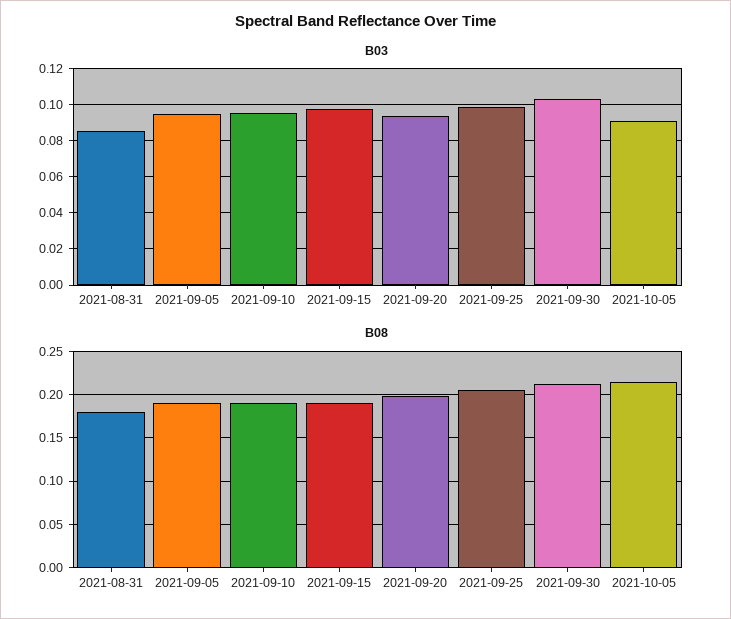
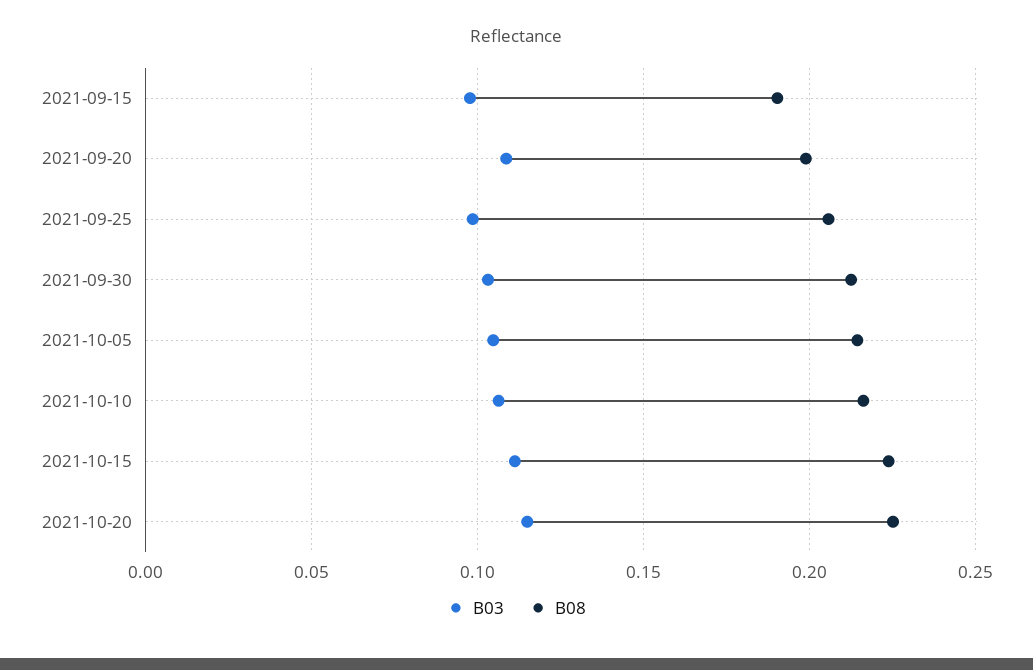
B03, 2021-08-31: 0.085 -> none
B03, 2021-09-05: 0.095 -> none
B03, 2021-09-10: 0.095 -> none
B03, 2021-09-20: 0.095 -> 0.11
B03, 2021-10-05: 0.09 -> 0.105
B08, 2021-08-31: 0.18 -> none
B08, 2021-09-05: 0.19 -> none
B08, 2021-09-10: 0.19 -> none
B03, 2021-10-10: none -> 0.105
B08, 2021-10-10: none -> 0.215
B03, 2021-10-15: none -> 0.11
B08, 2021-10-15: none -> 0.225
B03, 2021-10-20: none -> 0.115
B08, 2021-10-20: none -> 0.225

